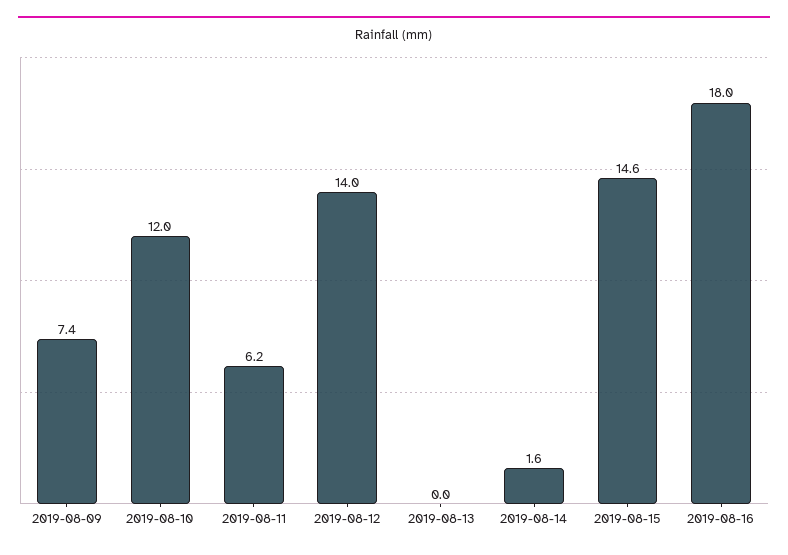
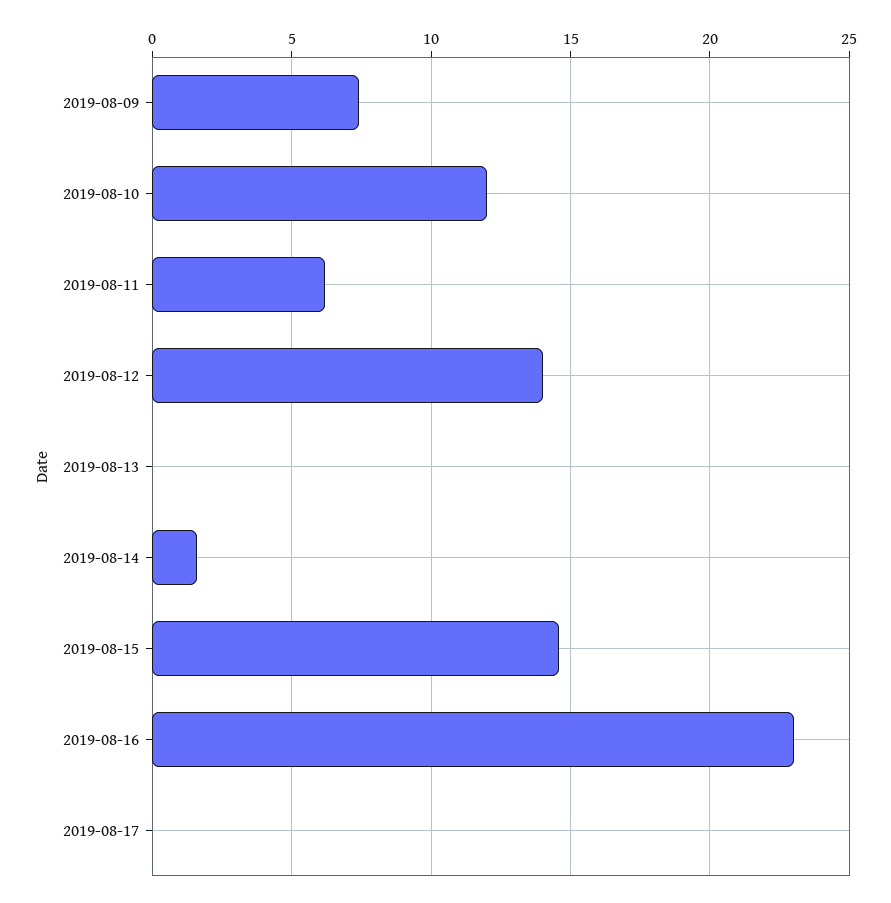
2019-08-16: 18 -> 23
2019-08-17: none -> 0

